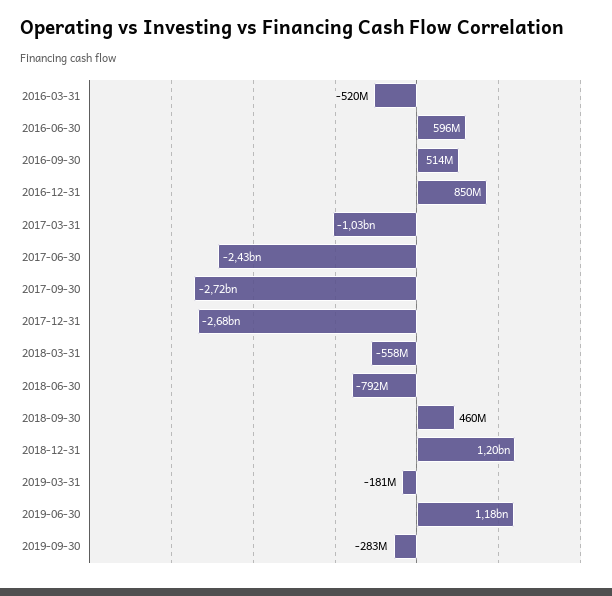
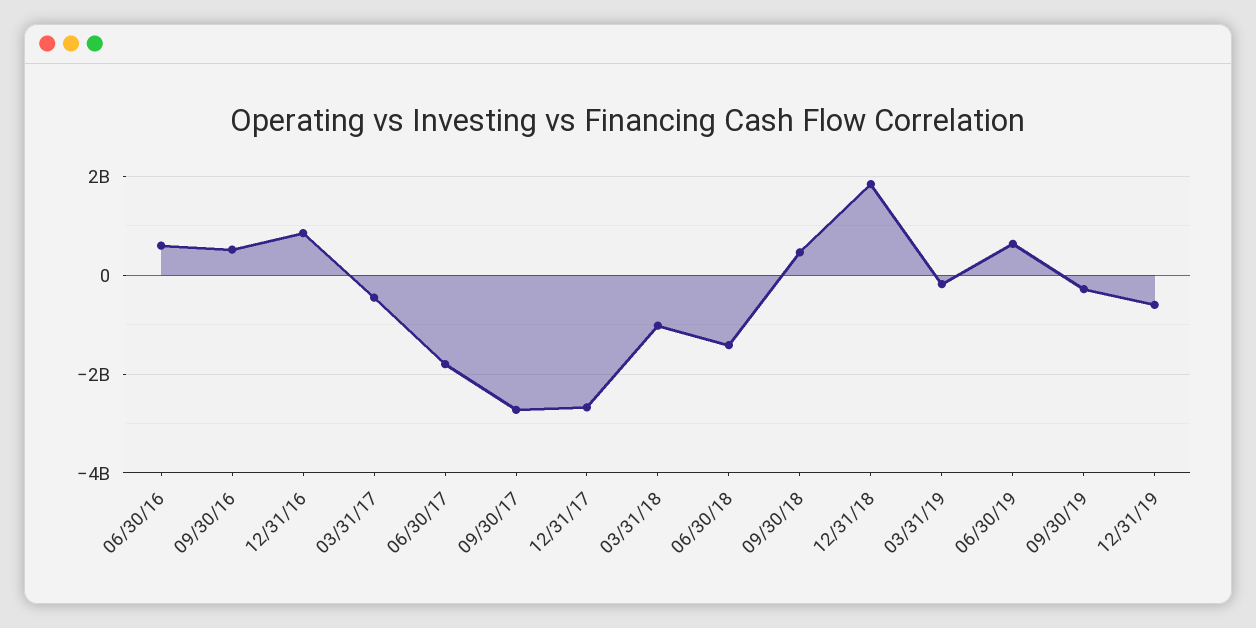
2016-03-31: -520000000 -> none
2017-03-31: -1030000000 -> -400000000
2017-06-30: -2430000000 -> -1800000000
2018-03-31: -558000000 -> -1000000000
2018-06-30: -792000000 -> -1400000000
2018-12-31: 1200000000 -> 1800000000
2019-06-30: 1180000000 -> 600000000
12/31/19: none -> -600000000

